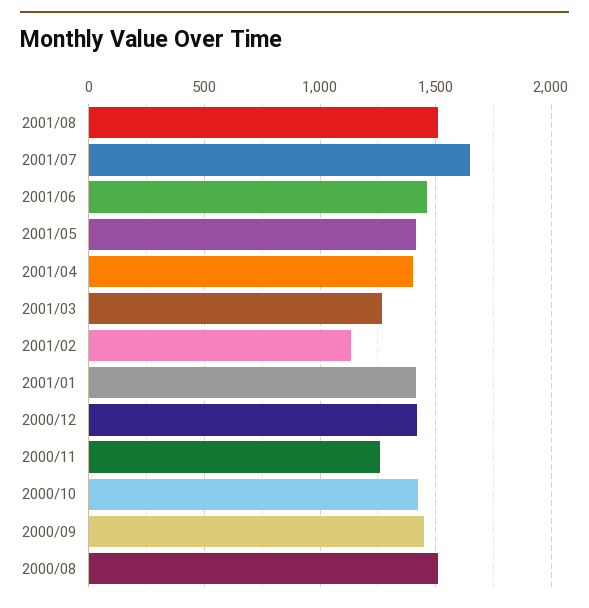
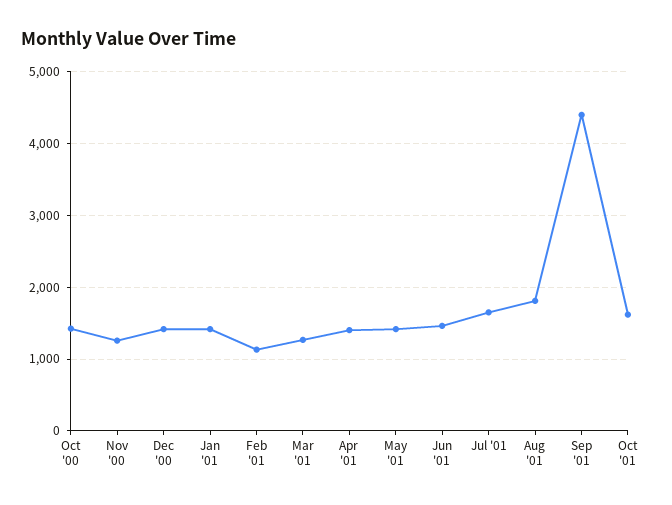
2001/08: 1500 -> 1800
2000/09: 1450 -> none
2000/08: 1500 -> none
Sep '01: none -> 4400
Oct '01: none -> 1600

